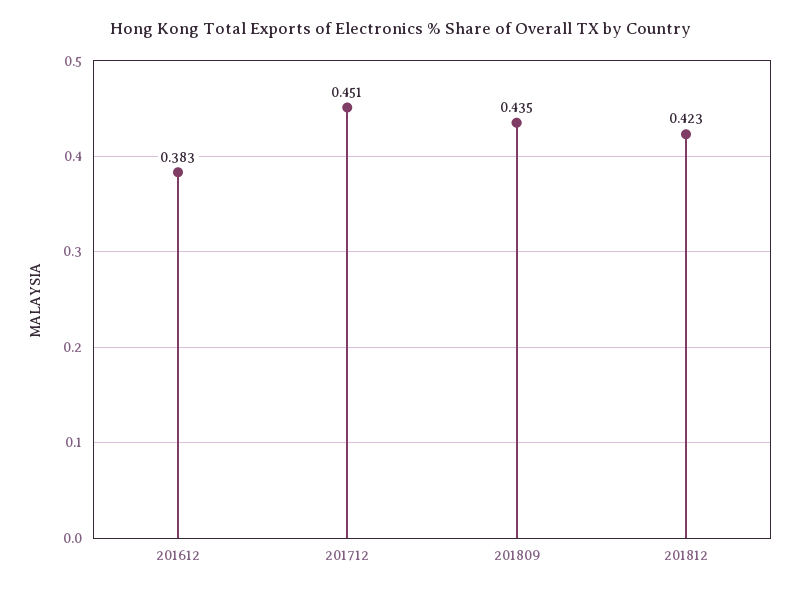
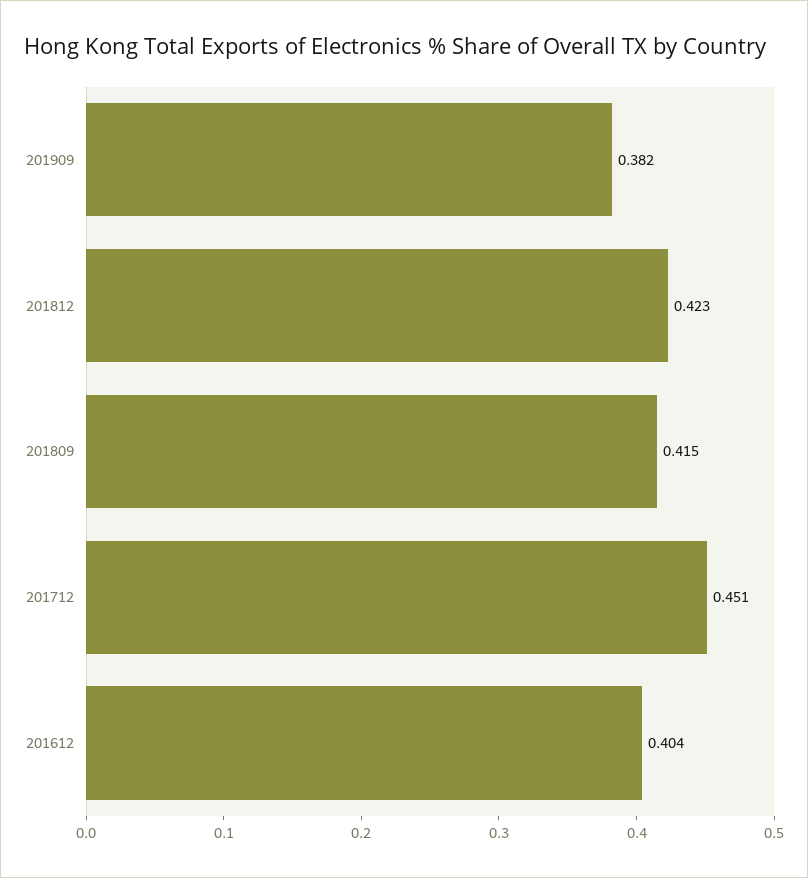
201612: 0.383 -> 0.404
201809: 0.435 -> 0.415
201909: none -> 0.382

